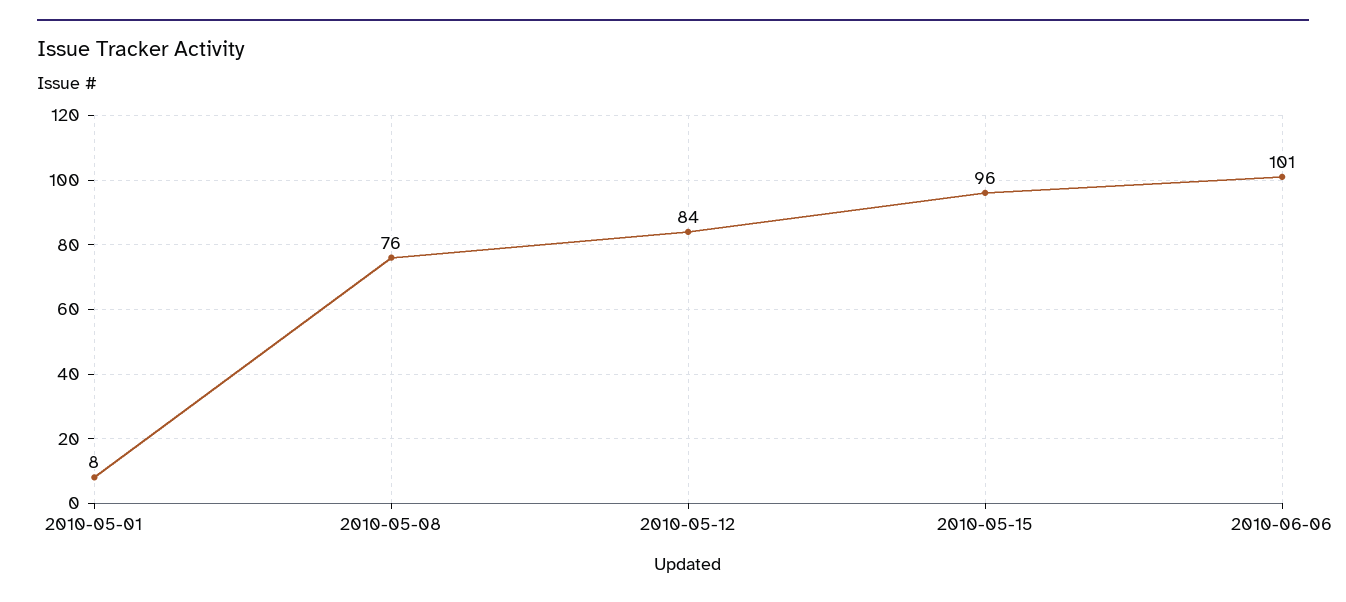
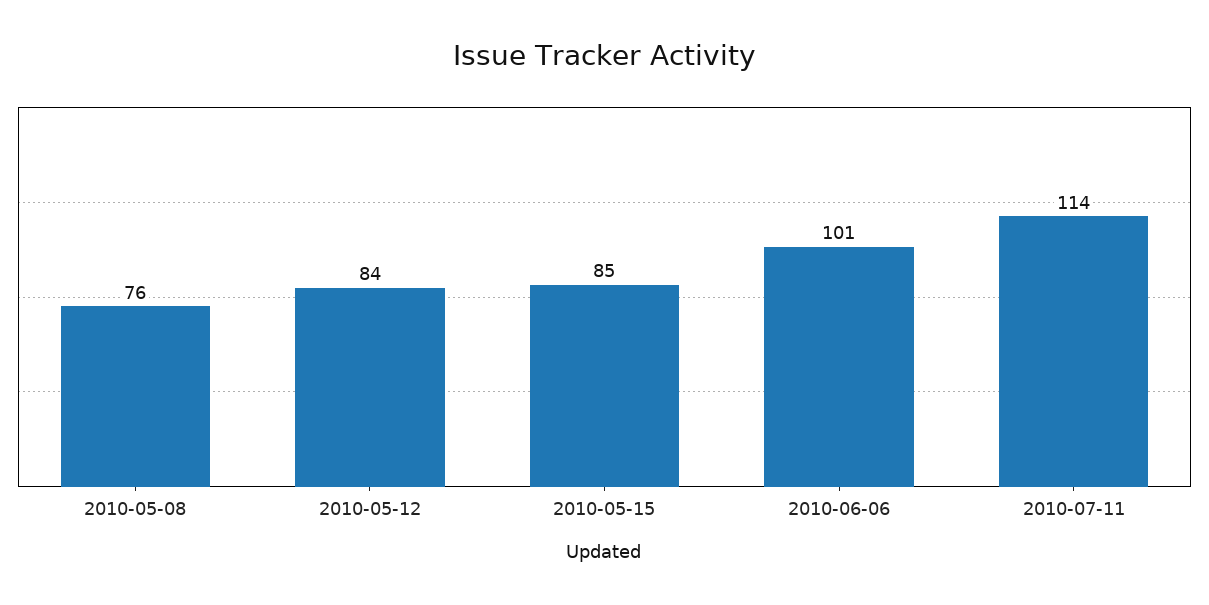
2010-05-01: 8 -> none
2010-05-15: 96 -> 85
2010-07-11: none -> 114

